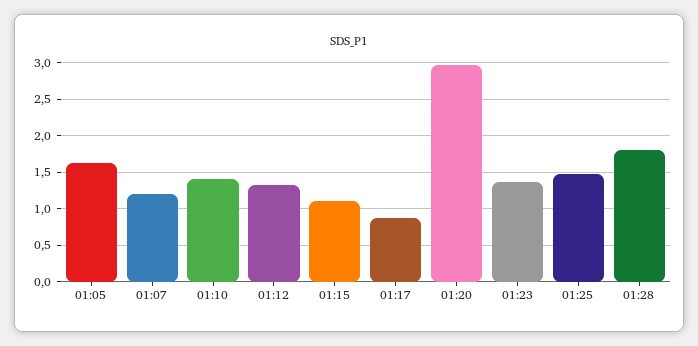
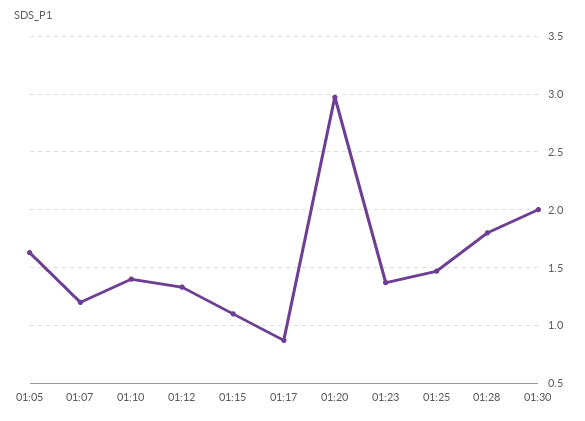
01:30: none -> 2

